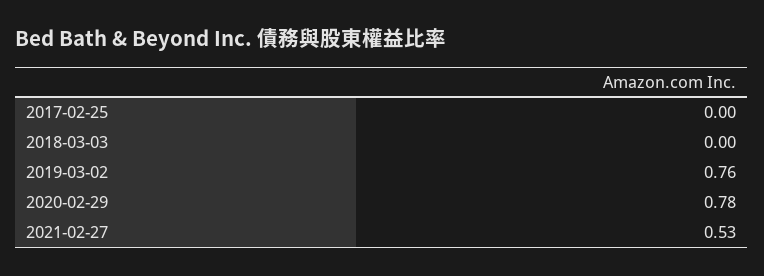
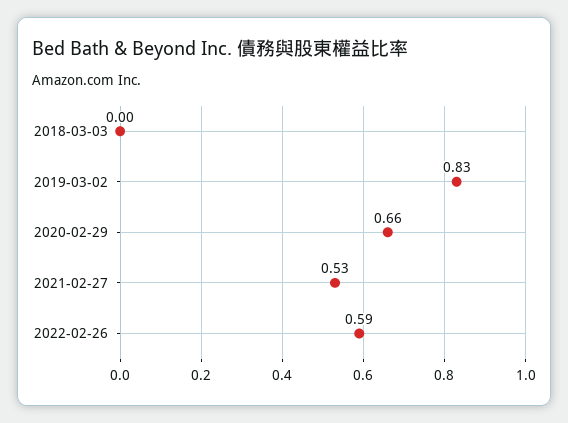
2017-02-25: 0 -> none
2019-03-02: 0.76 -> 0.83
2020-02-29: 0.78 -> 0.66
2022-02-26: none -> 0.59

